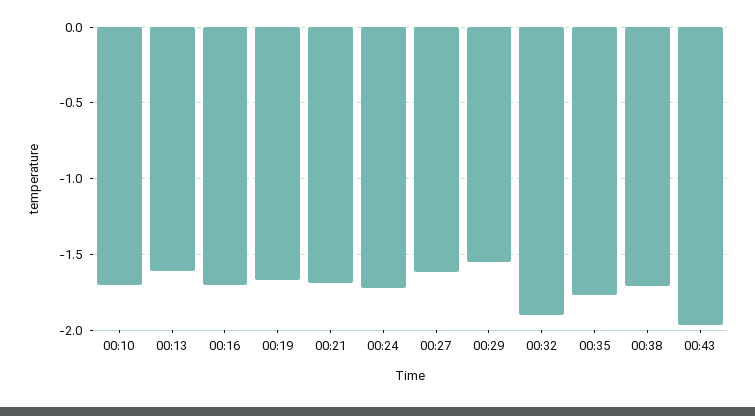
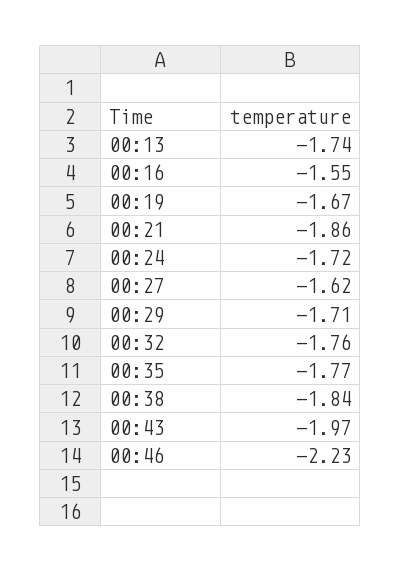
00:10: -1.7 -> none
00:13: -1.6 -> -1.74
00:16: -1.7 -> -1.55
00:21: -1.7 -> -1.86
00:29: -1.55 -> -1.71
00:32: -1.9 -> -1.76
00:38: -1.7 -> -1.84
00:46: none -> -2.23

